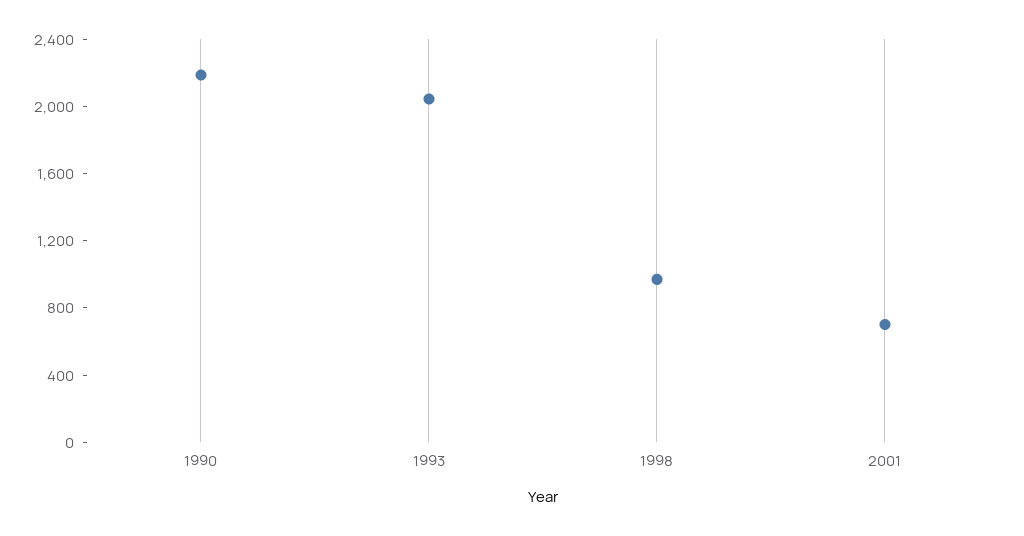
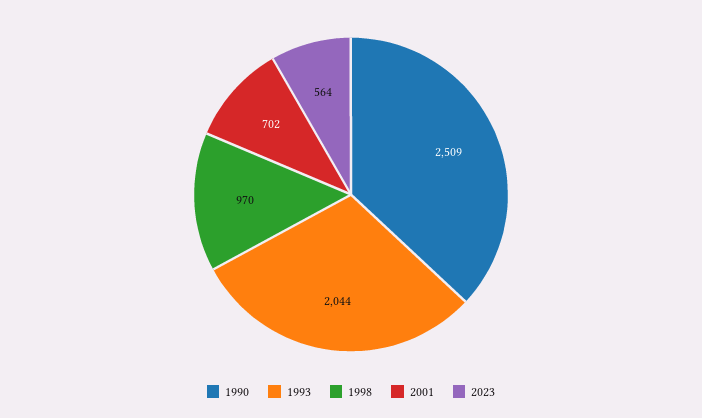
1990: 2200 -> 2509
2023: none -> 564

